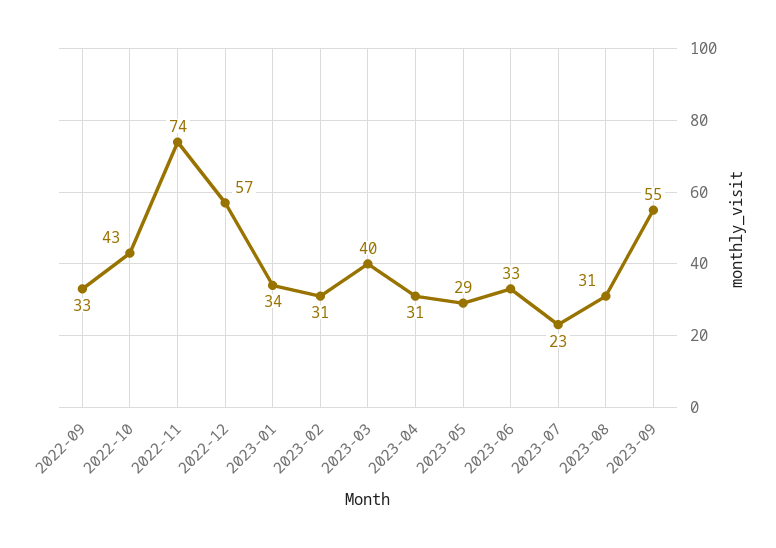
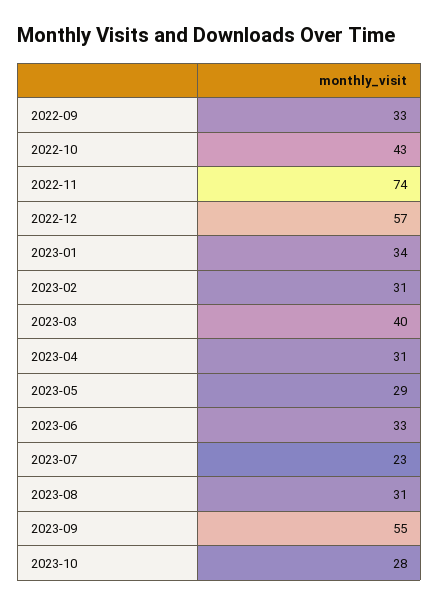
2023-10: none -> 28

